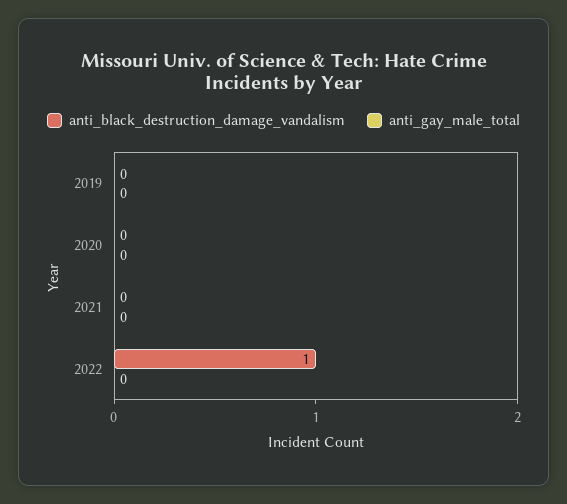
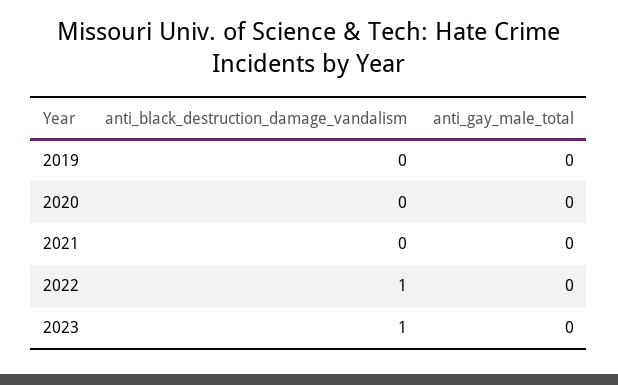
anti_black_destruction_damage_vandalism, 2023: none -> 1
anti_gay_male_total, 2023: none -> 0

